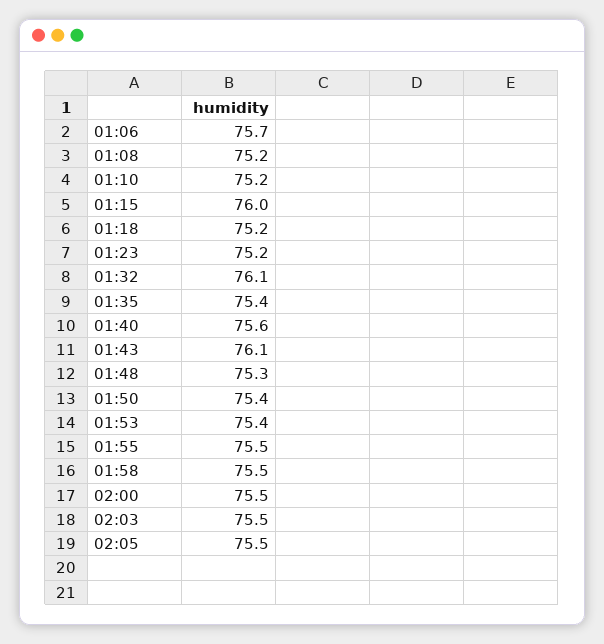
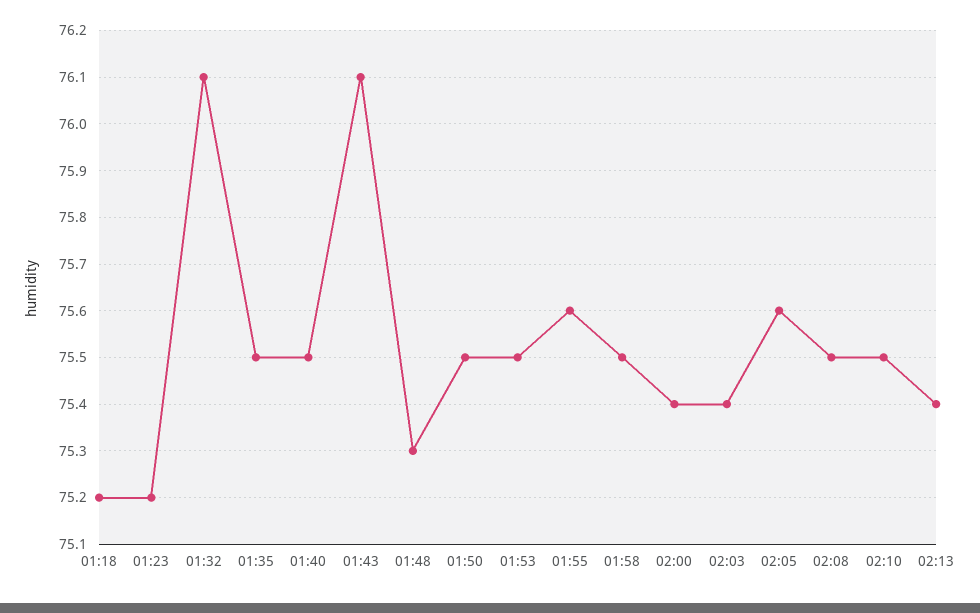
01:06: 75.7 -> none
01:08: 75.2 -> none
01:10: 75.2 -> none
01:15: 76 -> none
01:35: 75.4 -> 75.5
01:40: 75.6 -> 75.5
01:50: 75.4 -> 75.5
01:53: 75.4 -> 75.5
01:55: 75.5 -> 75.6
02:00: 75.5 -> 75.4
02:03: 75.5 -> 75.4
02:05: 75.5 -> 75.6
02:08: none -> 75.5
02:10: none -> 75.5
02:13: none -> 75.4

